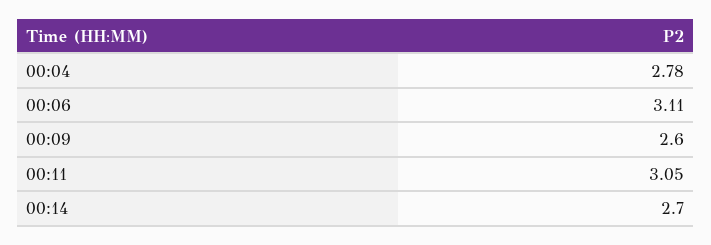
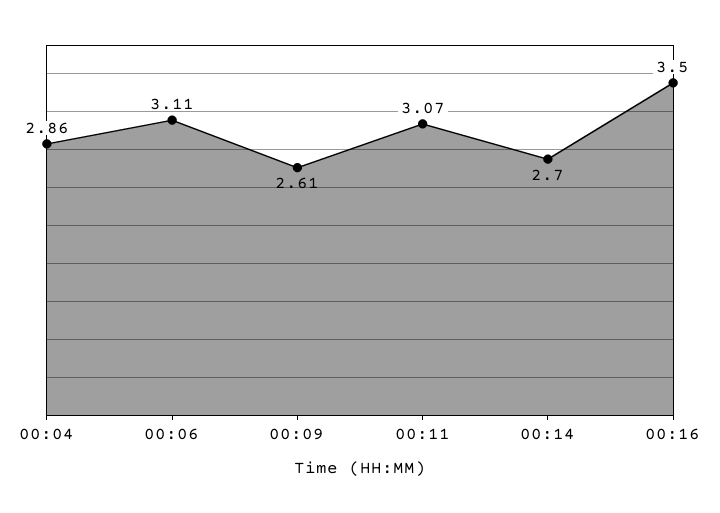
00:04: 2.78 -> 2.86
00:09: 2.6 -> 2.61
00:11: 3.05 -> 3.07
00:16: none -> 3.5

